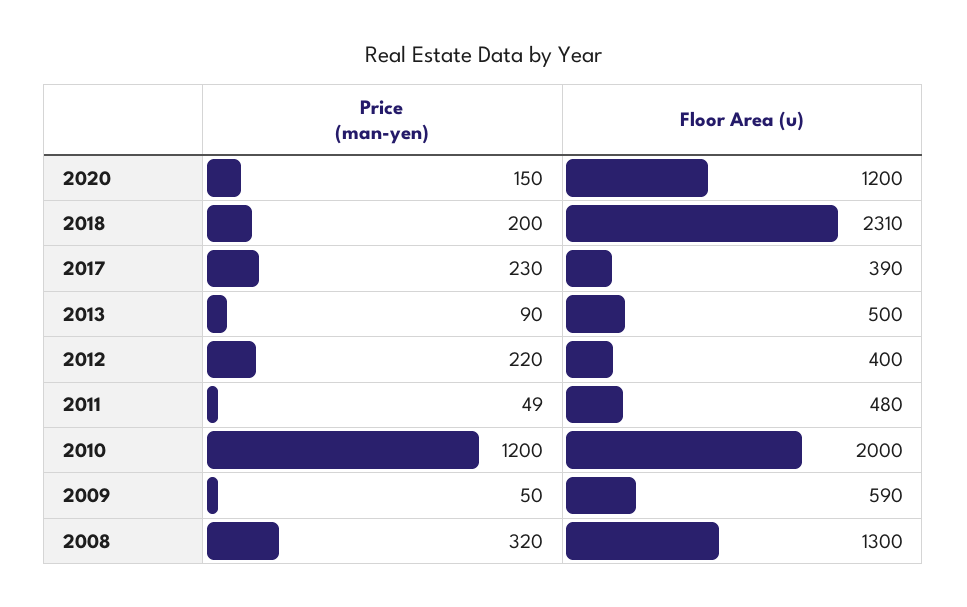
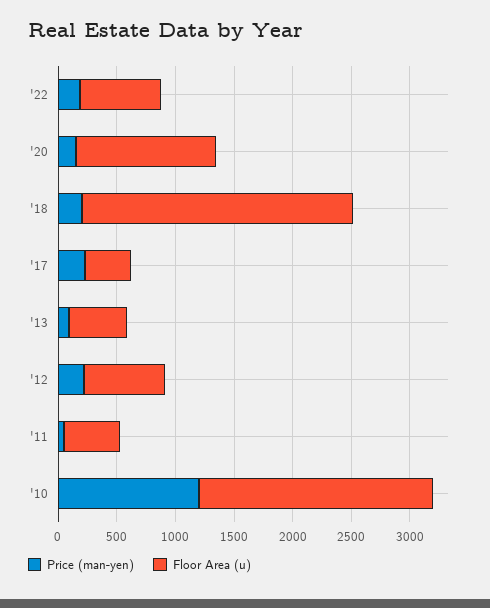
Floor Area (u), 2012: 400 -> 700
Price (man-yen), 2009: 50 -> none
Floor Area (u), 2009: 590 -> none
Price (man-yen), 2008: 320 -> none
Floor Area (u), 2008: 1300 -> none
Price (man-yen), '22: none -> 200
Floor Area (u), '22: none -> 700

